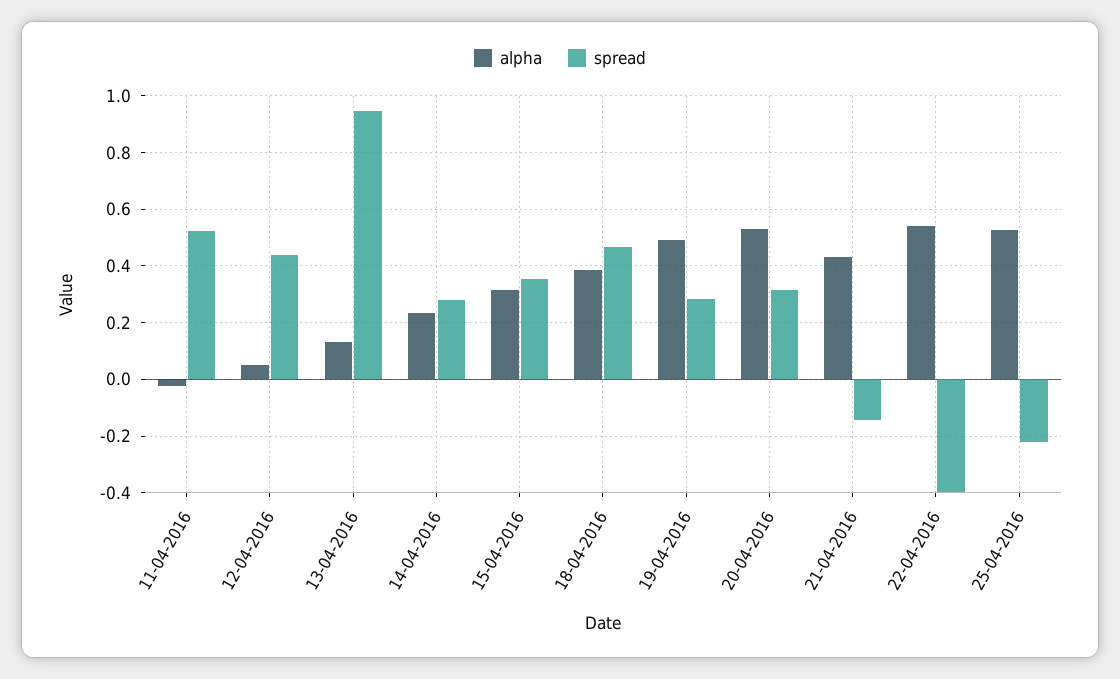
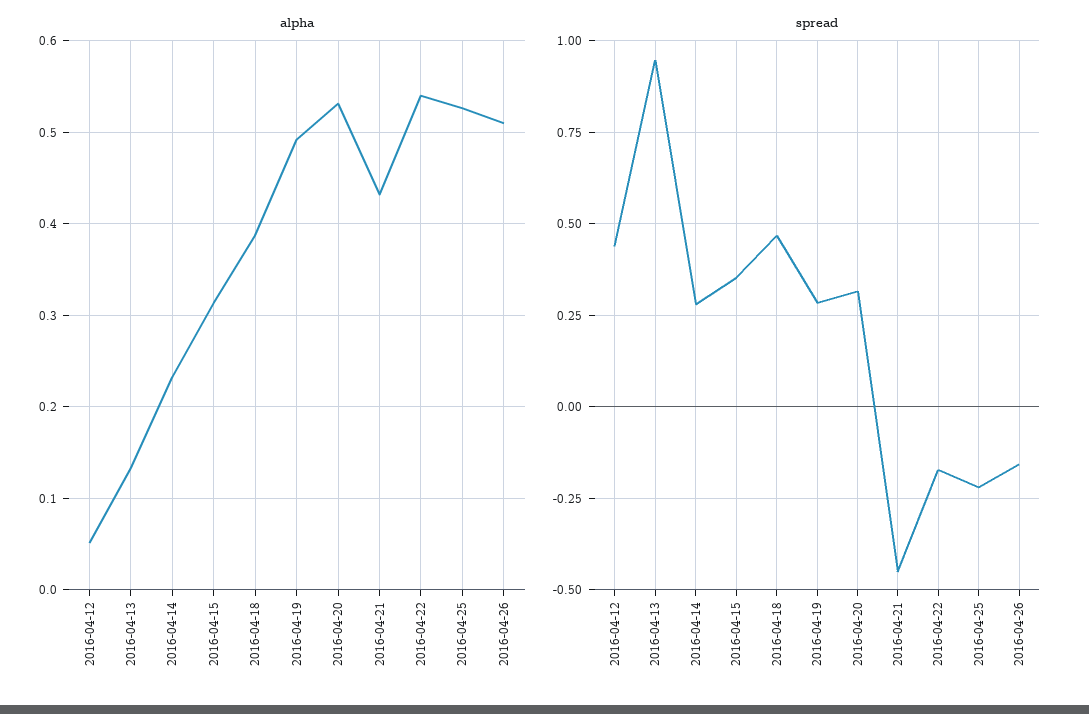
alpha, 11-04-2016: -0.025 -> none
spread, 11-04-2016: 0.525 -> none
spread, 21-04-2016: -0.15 -> -0.45
spread, 22-04-2016: -0.4 -> -0.175
alpha, 2016-04-26: none -> 0.51
spread, 2016-04-26: none -> -0.15

